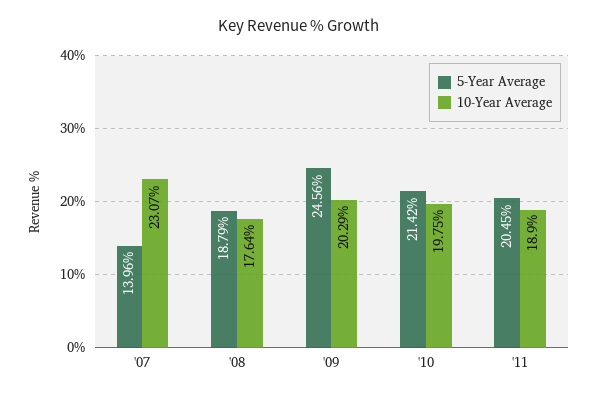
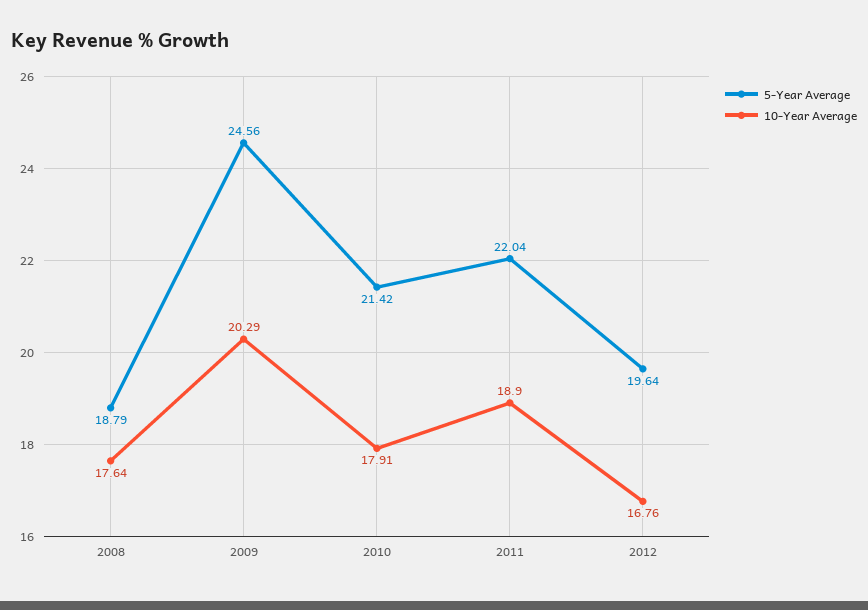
5-Year Average, '07: 13.96 -> none
10-Year Average, '07: 23.07 -> none
10-Year Average, '10: 19.75 -> 17.91
5-Year Average, '11: 20.45 -> 22.04
5-Year Average, 2012: none -> 19.64
10-Year Average, 2012: none -> 16.76

